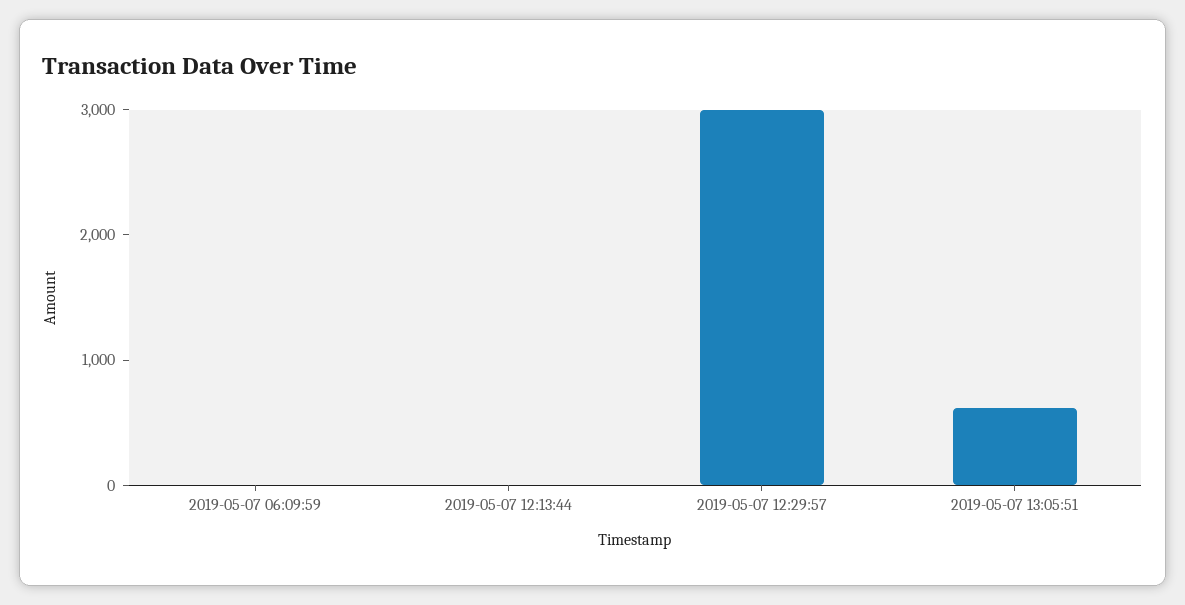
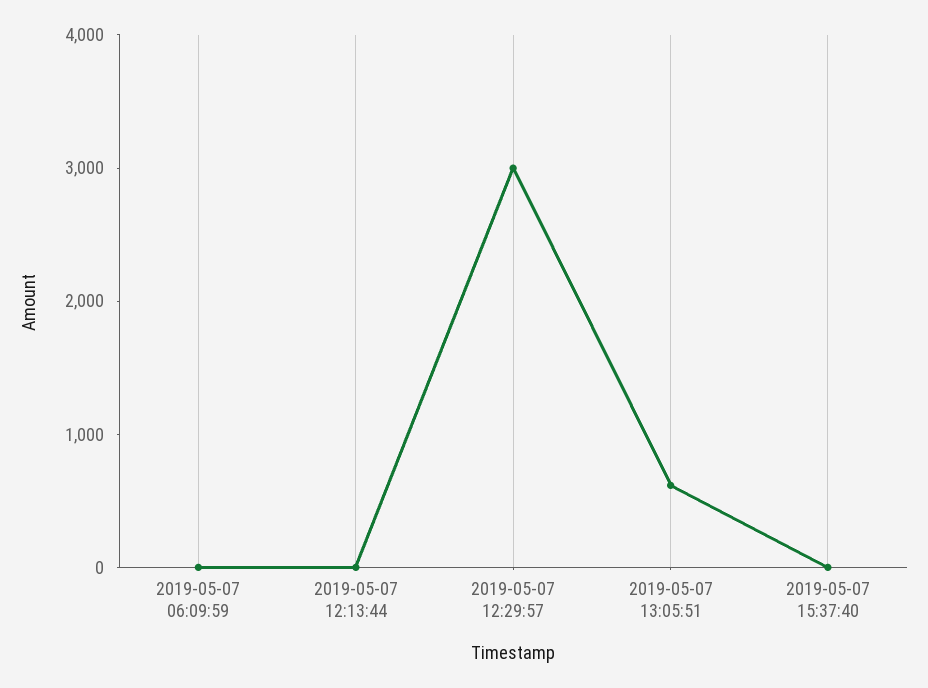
2019-05-07 15:37:40: none -> 0

